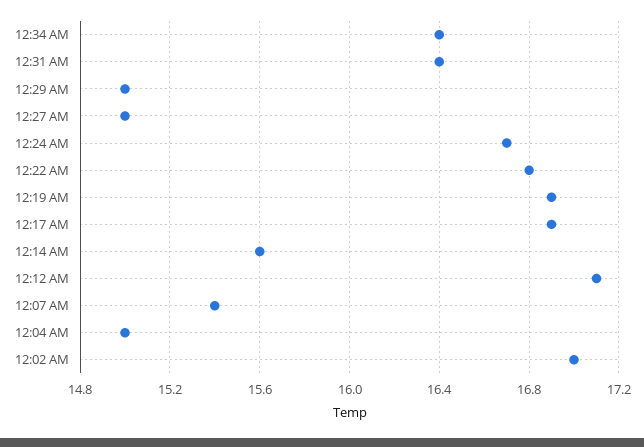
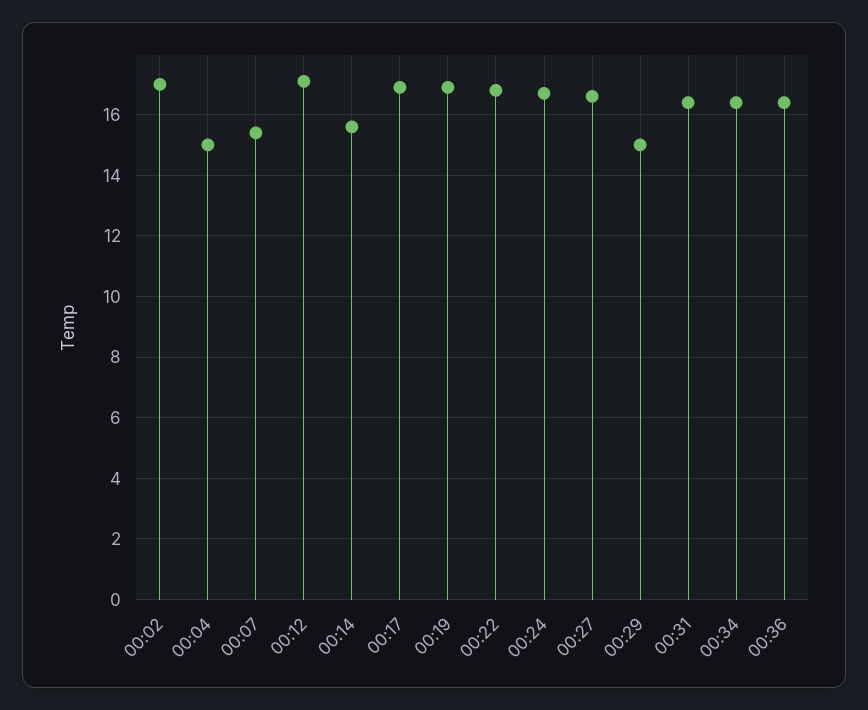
12:27 AM: 15 -> 16.5
00:36: none -> 16.5

